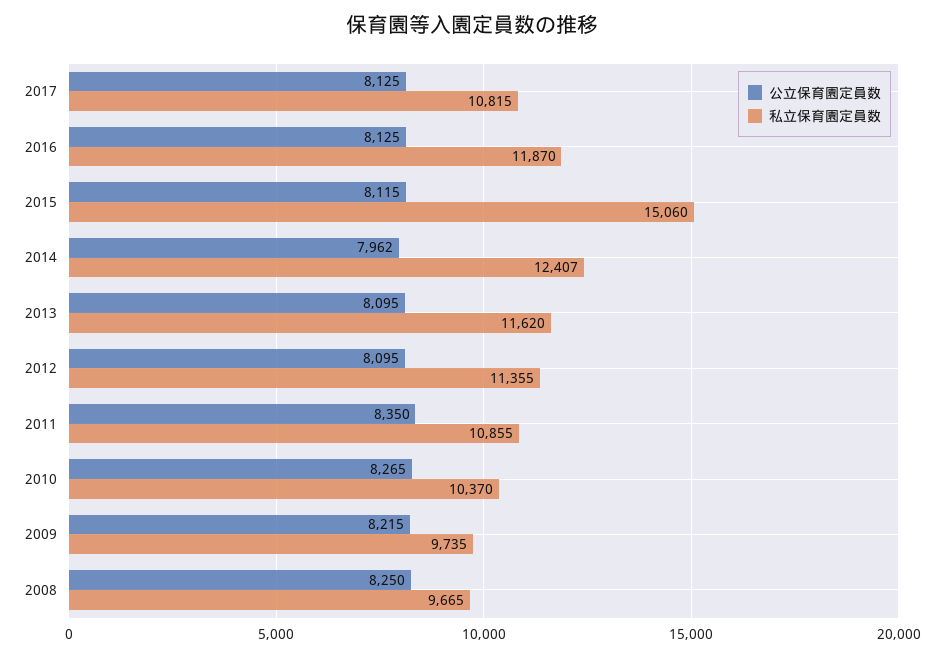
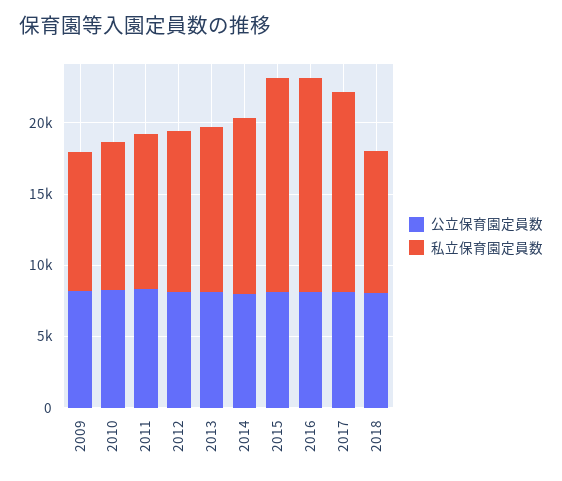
私立保育園定員数, 2017: 10815 -> 14000
私立保育園定員数, 2016: 11870 -> 15000
公立保育園定員数, 2008: 8250 -> none
私立保育園定員数, 2008: 9665 -> none
公立保育園定員数, 2018: none -> 8000
私立保育園定員数, 2018: none -> 10000

